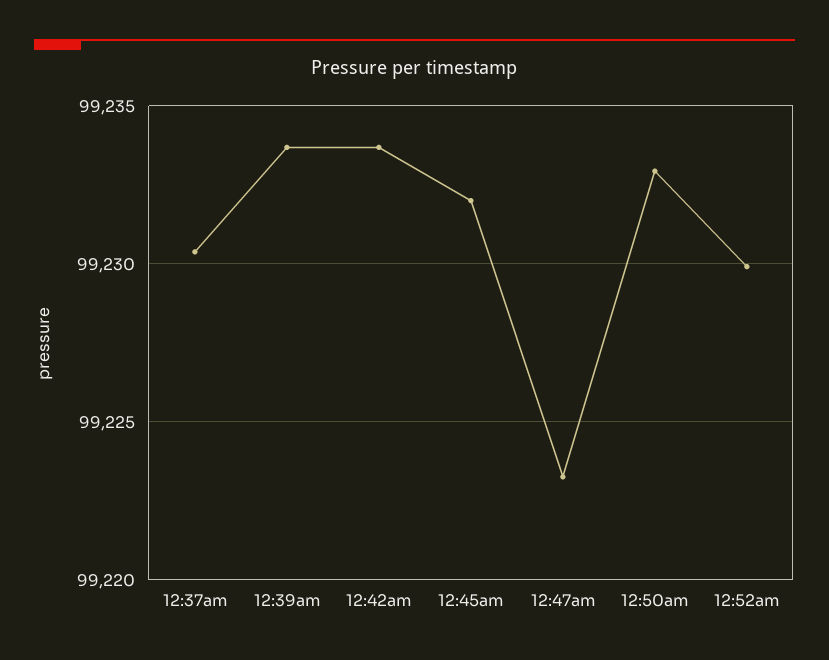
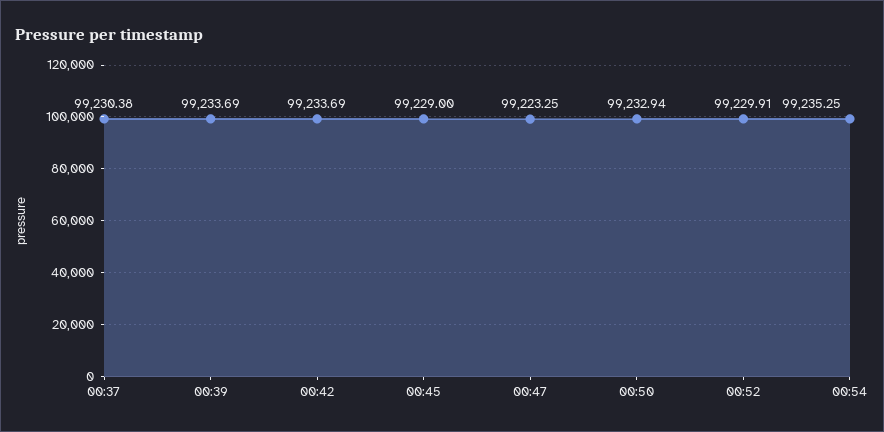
12:45am: 99232 -> 99229
00:54: none -> 99235.25

